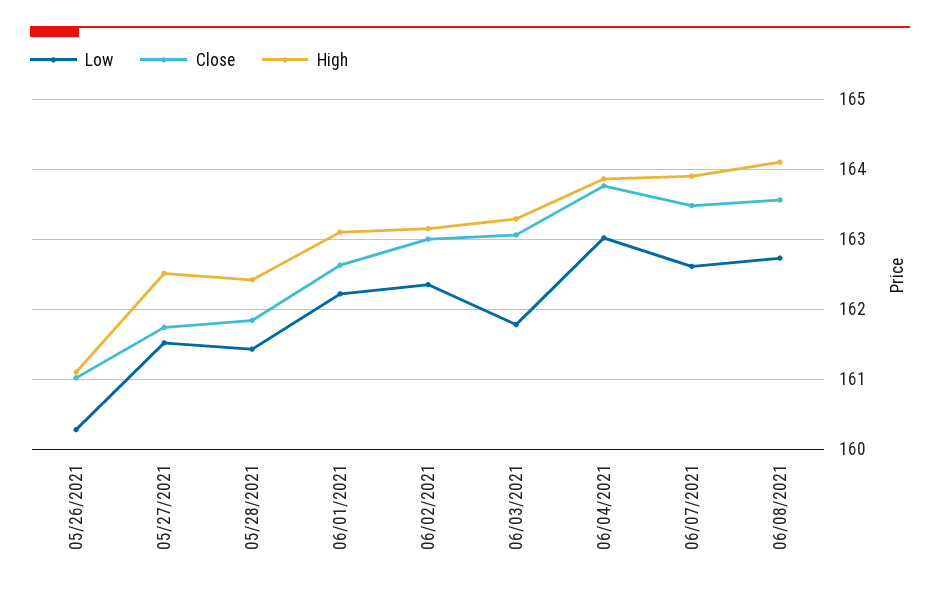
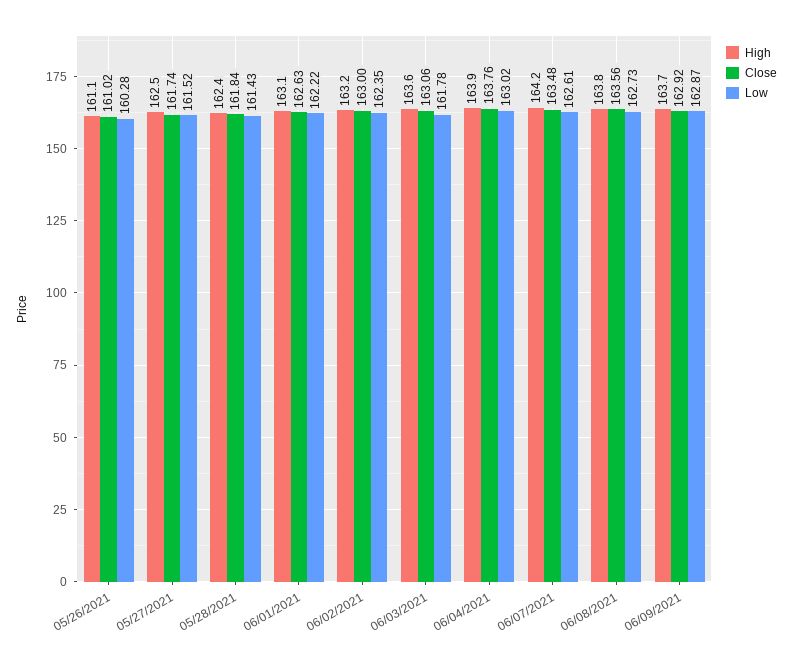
High, 06/03/2021: 163.3 -> 163.6
High, 06/07/2021: 163.9 -> 164.2
High, 06/08/2021: 164.1 -> 163.8
High, 06/09/2021: none -> 163.7
Close, 06/09/2021: none -> 162.92
Low, 06/09/2021: none -> 162.87

